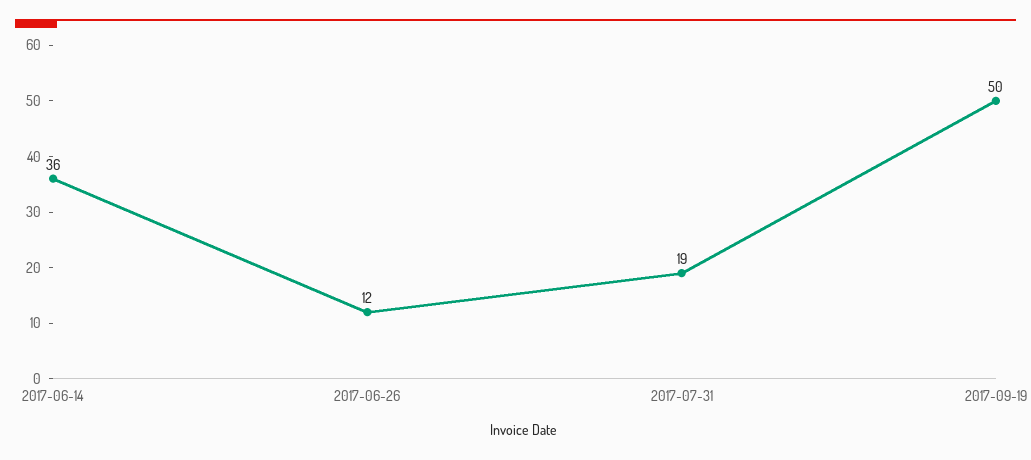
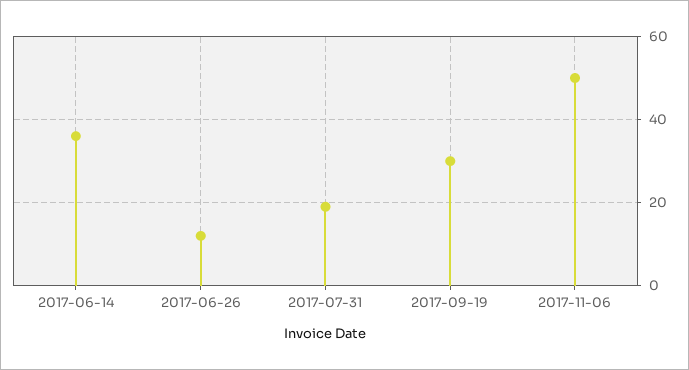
2017-09-19: 50 -> 30
2017-11-06: none -> 50

